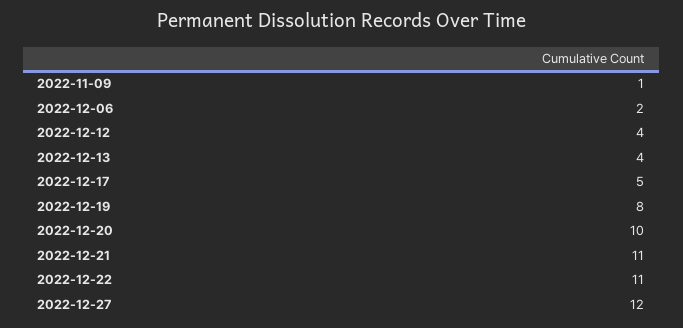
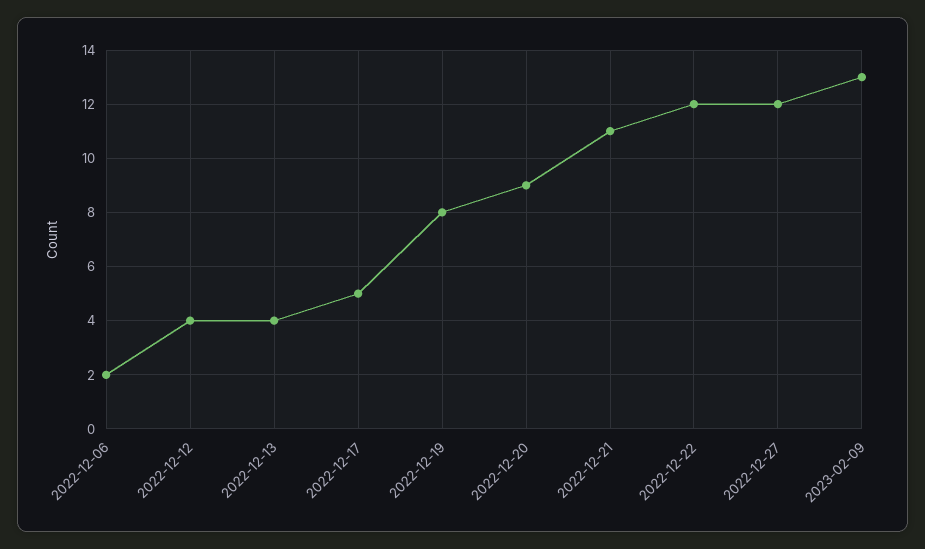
2022-11-09: 1 -> none
2022-12-20: 10 -> 9
2022-12-22: 11 -> 12
2023-02-09: none -> 13

